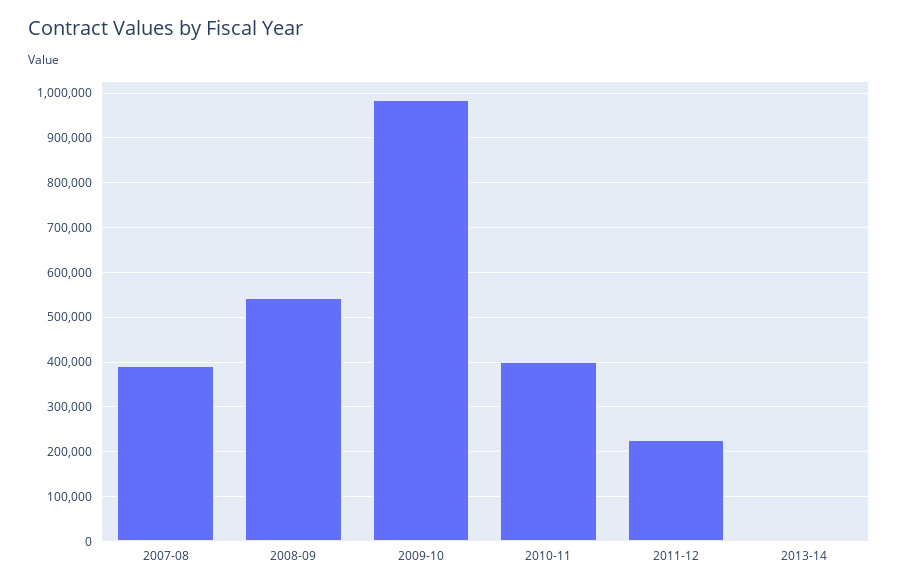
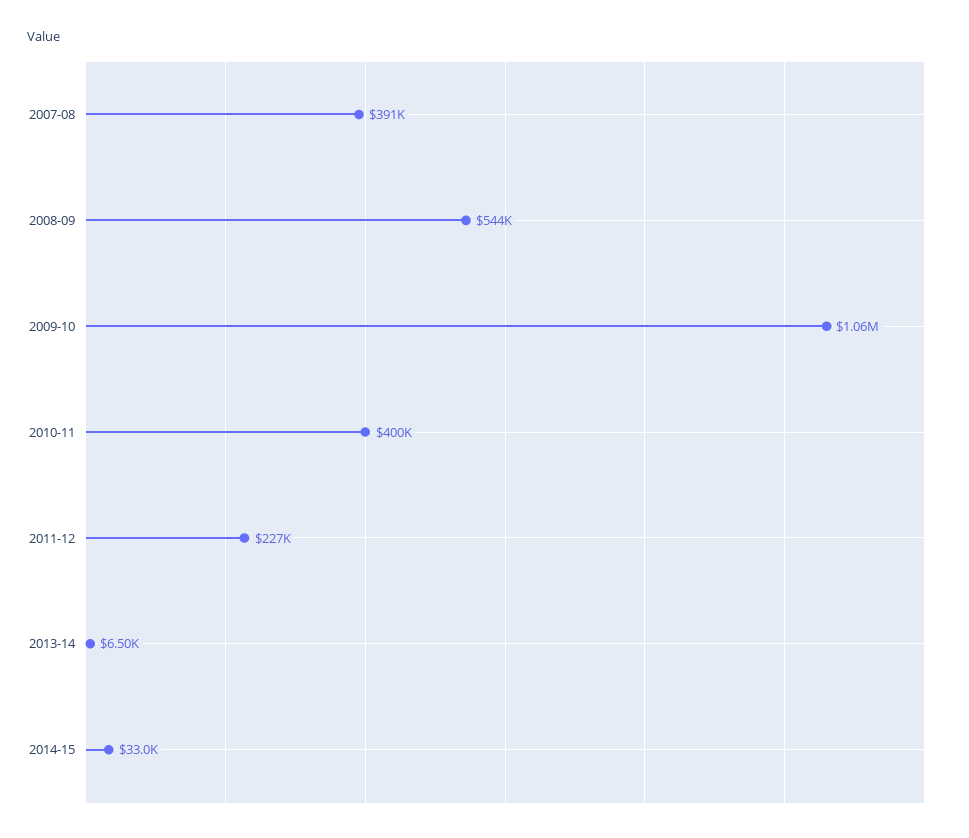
2009-10: 980000 -> 1060000
2014-15: none -> 33000

